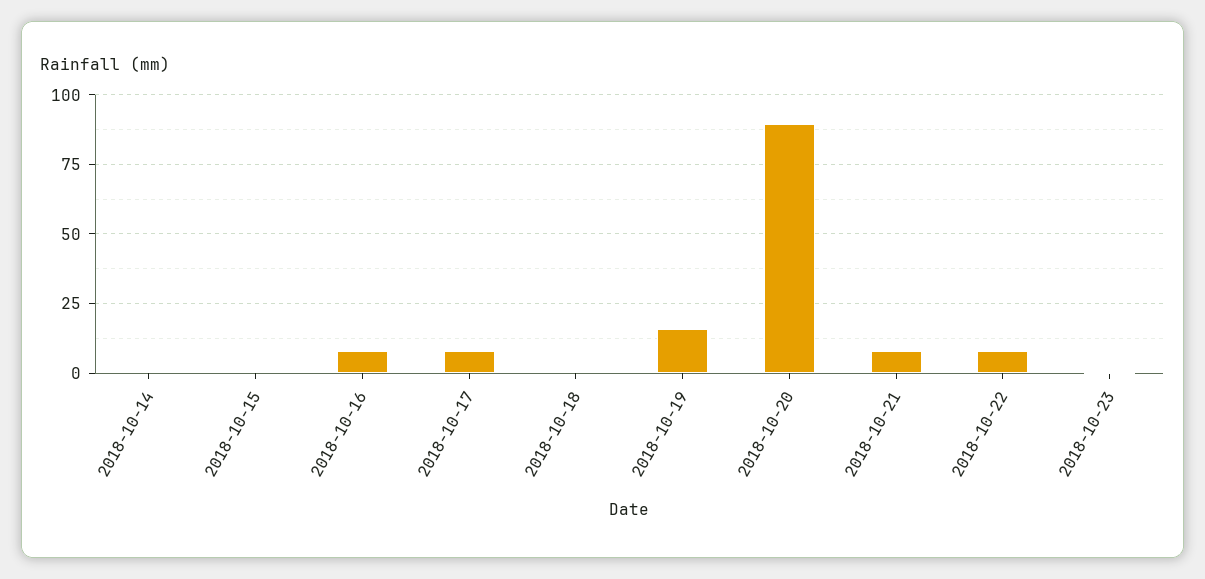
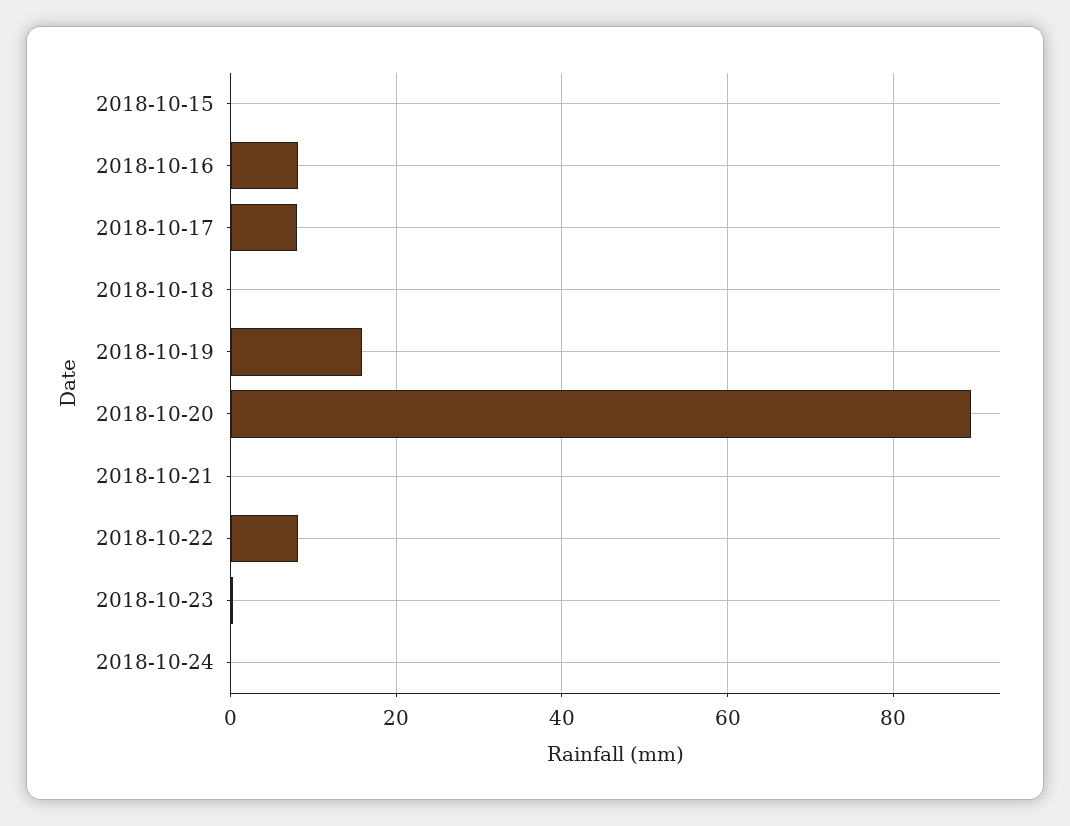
2018-10-14: 0 -> none
2018-10-21: 7.5 -> 0
2018-10-24: none -> 0

